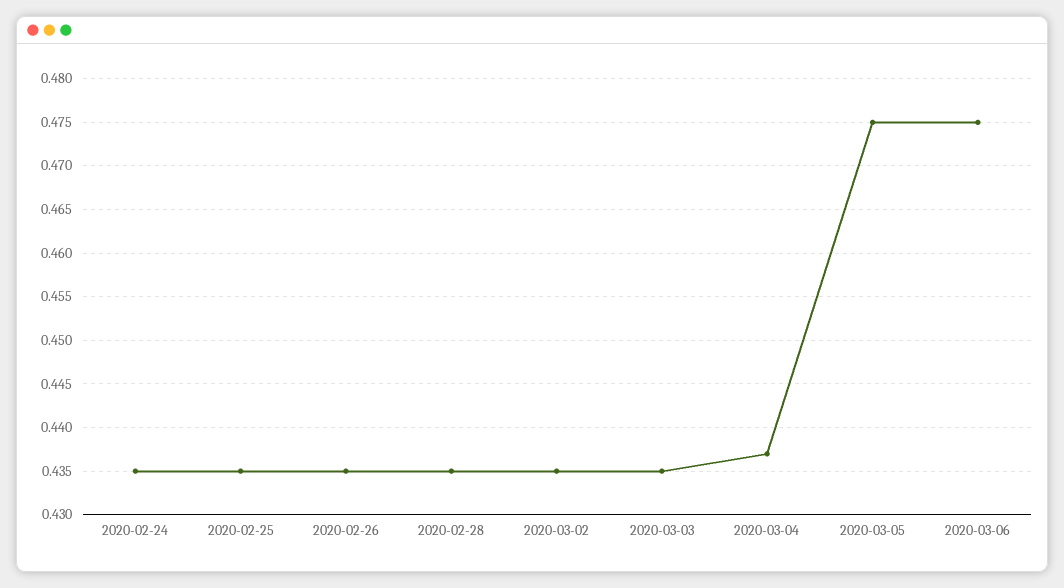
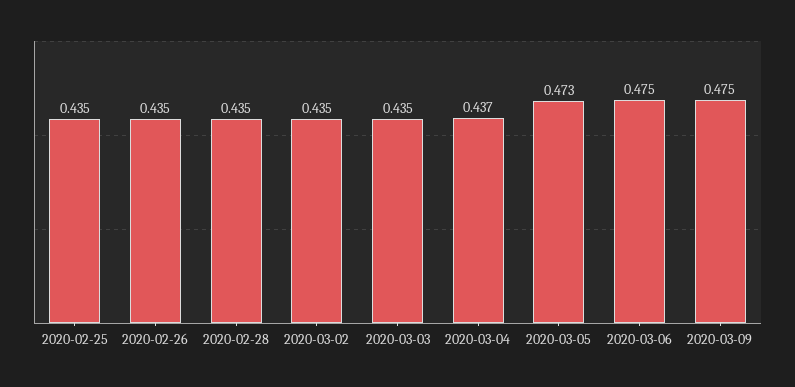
2020-02-24: 0.435 -> none
2020-03-05: 0.475 -> 0.473
2020-03-09: none -> 0.475

